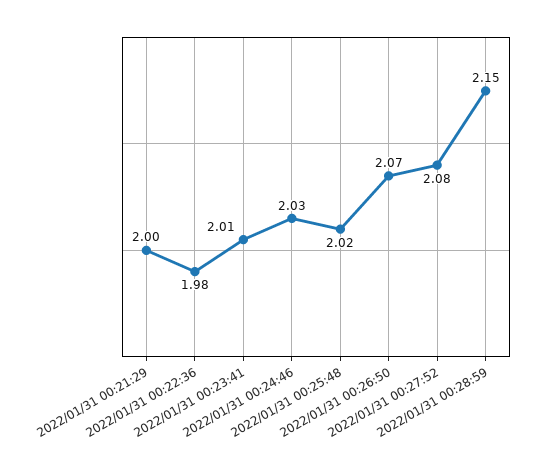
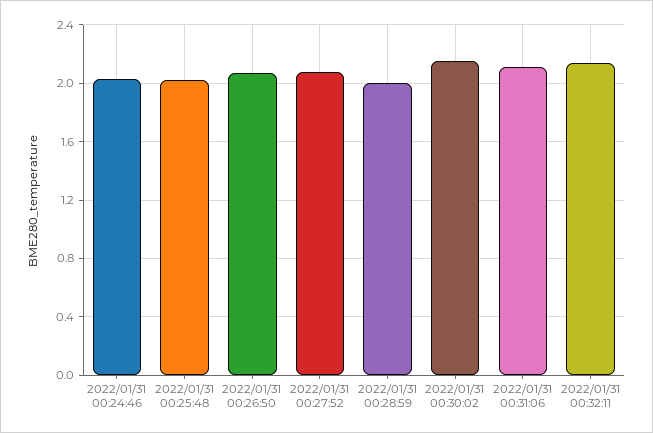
2022/01/31 00:21:29: 2 -> none
2022/01/31 00:22:36: 1.98 -> none
2022/01/31 00:23:41: 2.01 -> none
2022/01/31 00:28:59: 2.15 -> 2
2022/01/31 00:30:02: none -> 2.15
2022/01/31 00:31:06: none -> 2.1
2022/01/31 00:32:11: none -> 2.15

